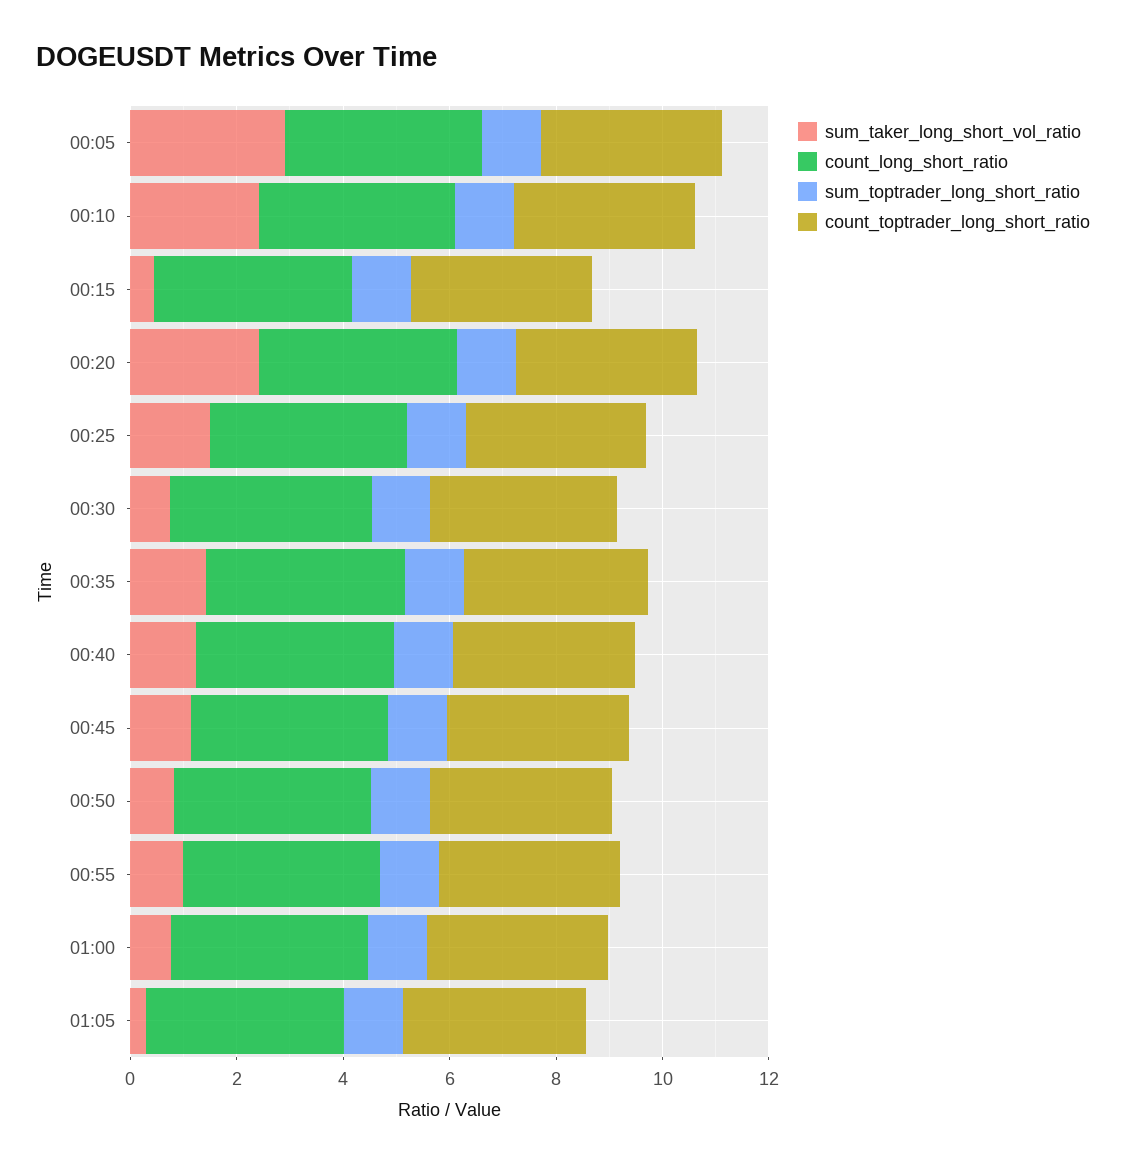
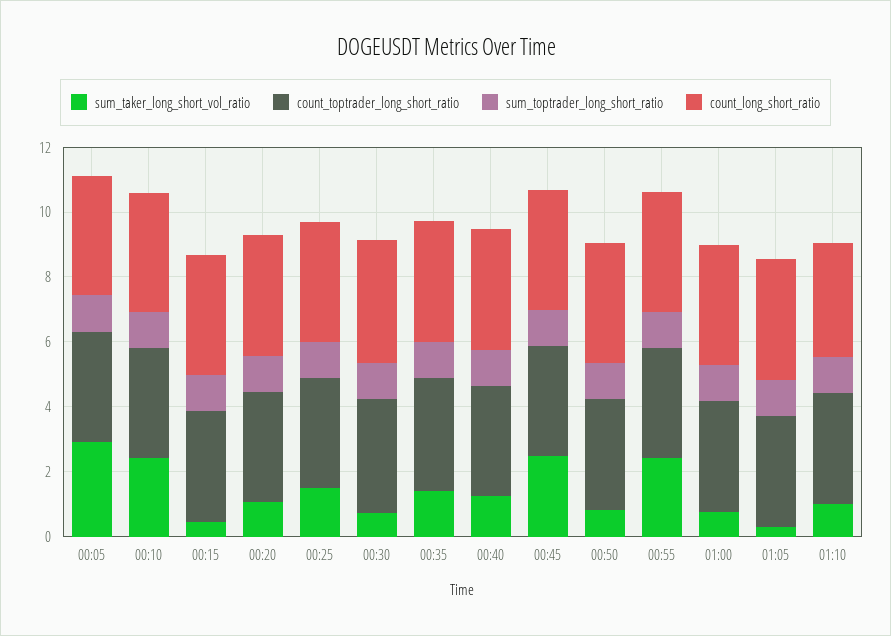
sum_taker_long_short_vol_ratio, 00:20: 2.5 -> 1
sum_taker_long_short_vol_ratio, 00:45: 1 -> 2.5
sum_taker_long_short_vol_ratio, 00:55: 1 -> 2.5
sum_taker_long_short_vol_ratio, 01:10: none -> 1
count_toptrader_long_short_ratio, 01:10: none -> 3.5
sum_toptrader_long_short_ratio, 01:10: none -> 1
count_long_short_ratio, 01:10: none -> 3.5

